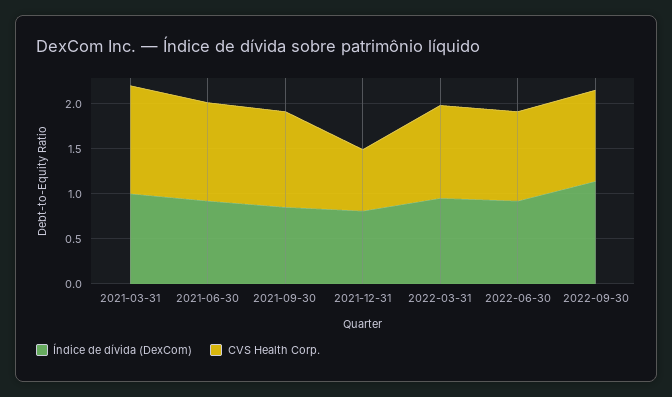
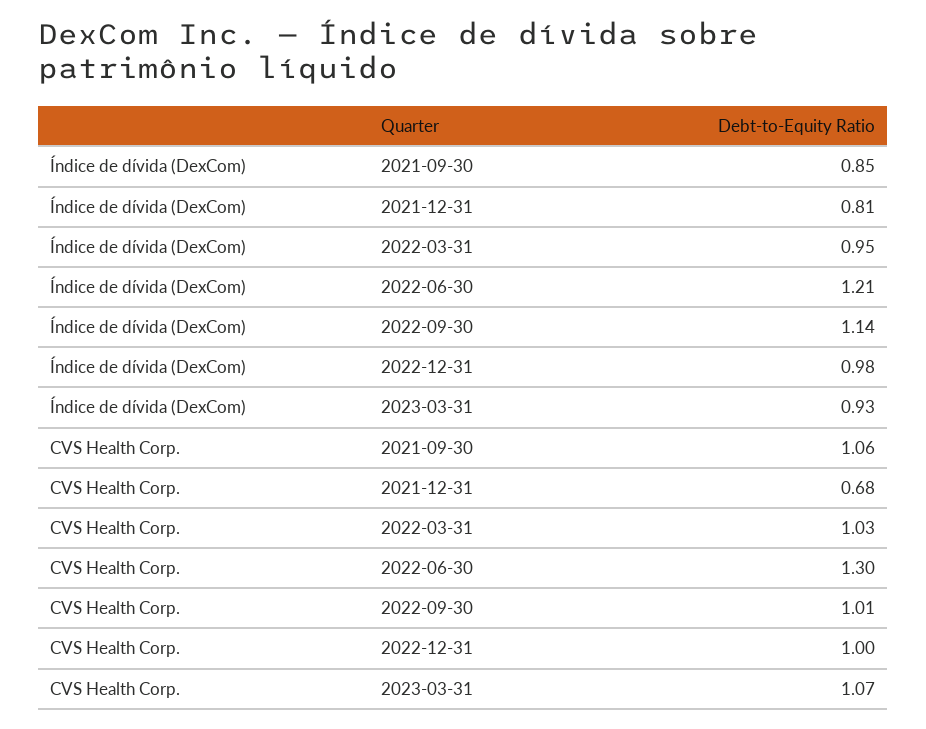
Índice de dívida (DexCom), 2021-03-31: 1 -> none
CVS Health Corp., 2021-03-31: 1.2 -> none
Índice de dívida (DexCom), 2021-06-30: 0.9 -> none
CVS Health Corp., 2021-06-30: 1.1 -> none
Índice de dívida (DexCom), 2022-06-30: 0.9 -> 1.21
CVS Health Corp., 2022-06-30: 1 -> 1.3
Índice de dívida (DexCom), 2022-12-31: none -> 0.98
Índice de dívida (DexCom), 2023-03-31: none -> 0.93
CVS Health Corp., 2022-12-31: none -> 1
CVS Health Corp., 2023-03-31: none -> 1.07

